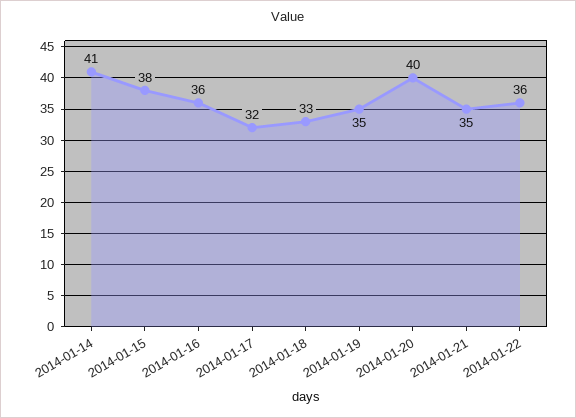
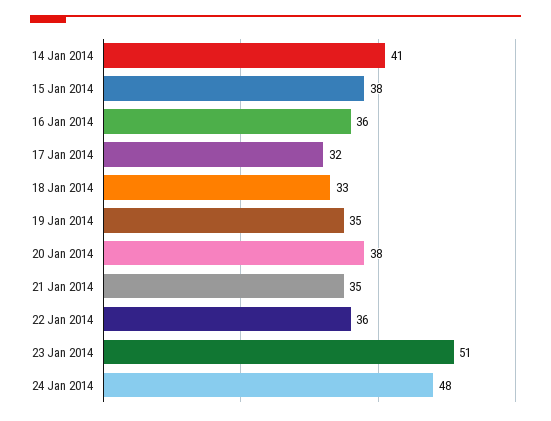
2014-01-20: 40 -> 38
23 Jan 2014: none -> 51
24 Jan 2014: none -> 48

